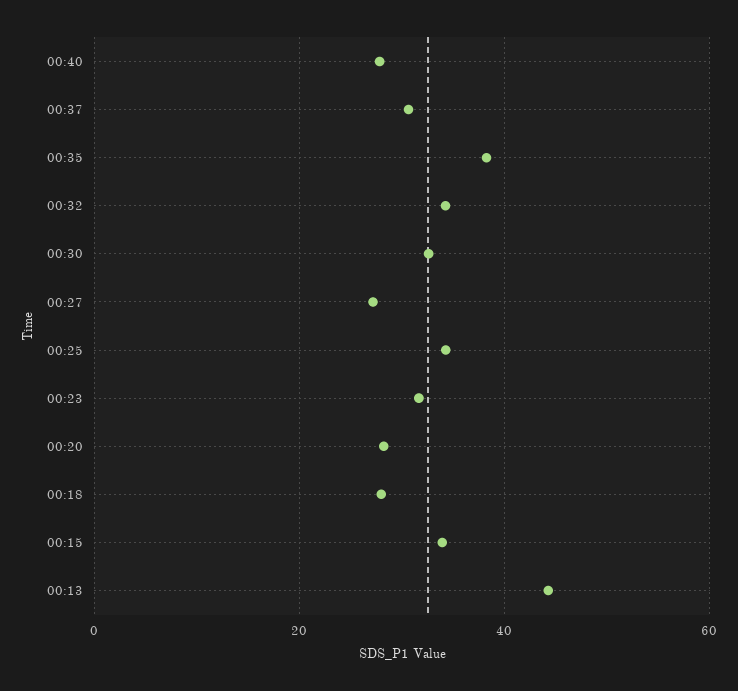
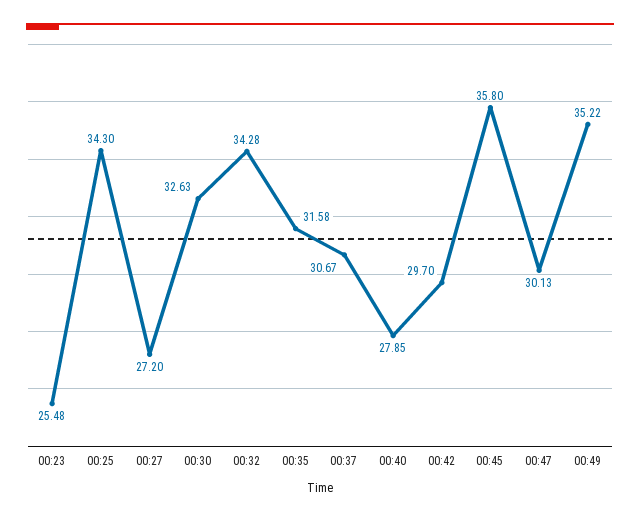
00:35: 38 -> 31.58
00:23: 32 -> 25.48
00:20: 28 -> none
00:18: 28 -> none
00:15: 34 -> none
00:13: 44 -> none
00:42: none -> 29.7
00:45: none -> 35.8
00:47: none -> 30.13
00:49: none -> 35.22

